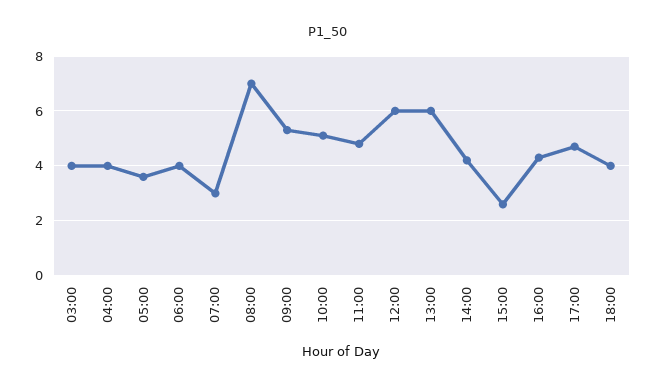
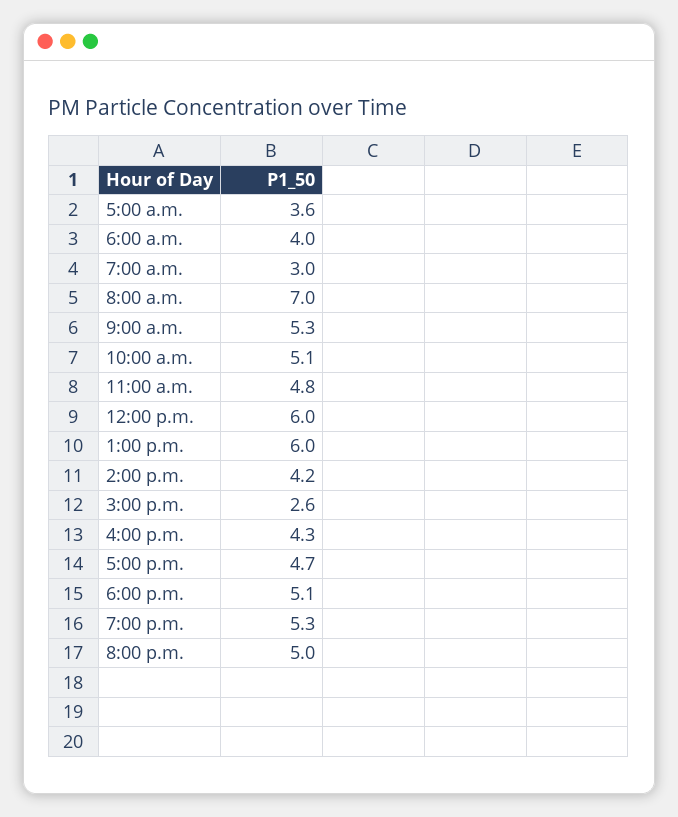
03:00: 4 -> none
04:00: 4 -> none
18:00: 4 -> 5.1
7:00 p.m.: none -> 5.3
8:00 p.m.: none -> 5

